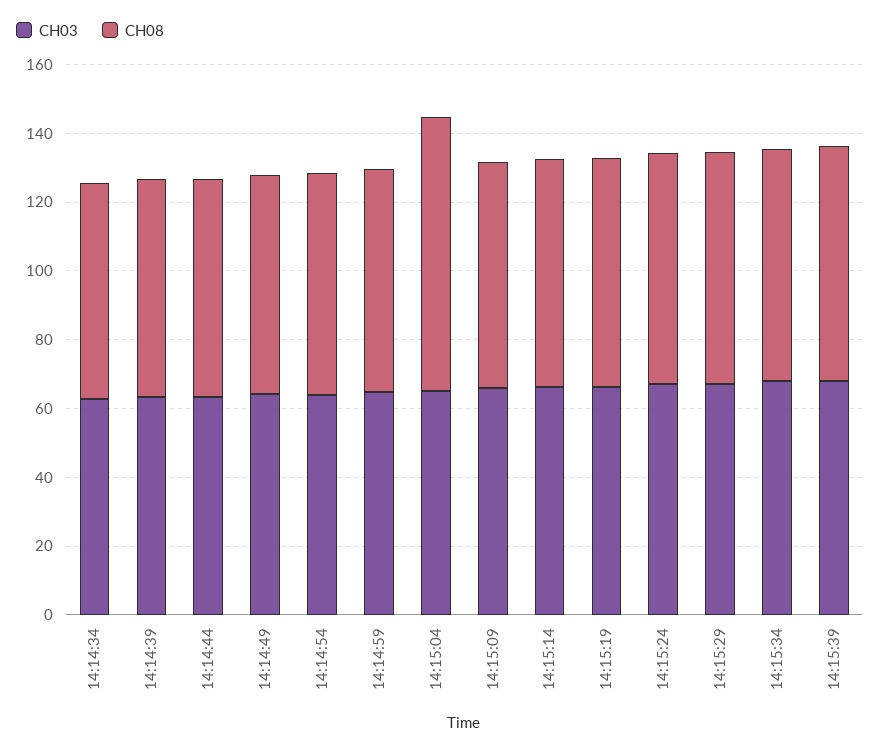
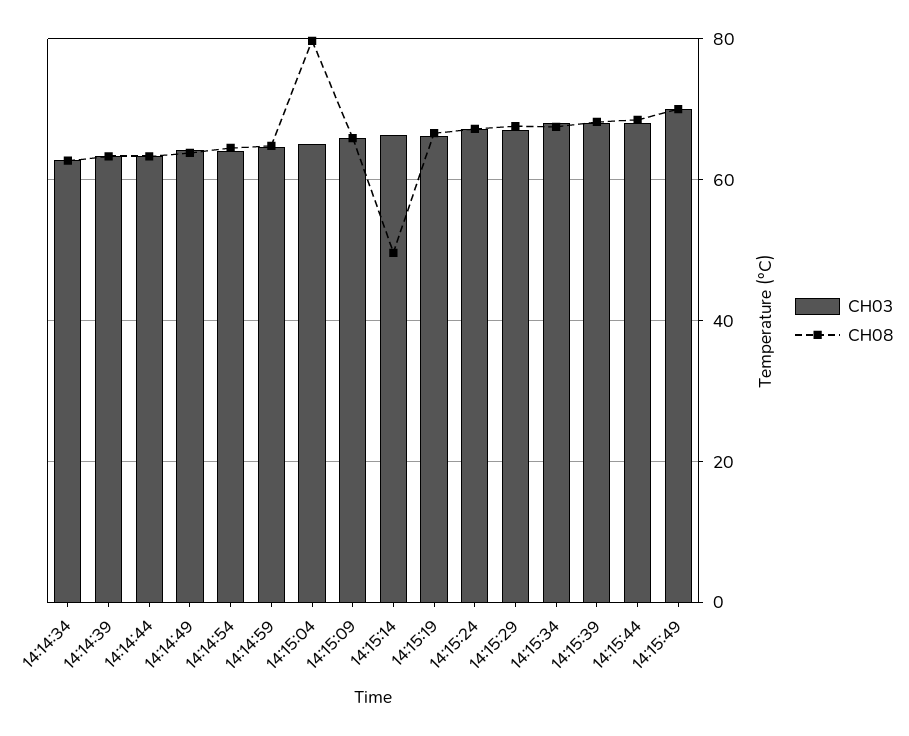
CH08, 14:15:14: 65 -> 50
CH03, 14:15:44: none -> 68
CH08, 14:15:44: none -> 68
CH03, 14:15:49: none -> 70
CH08, 14:15:49: none -> 70

